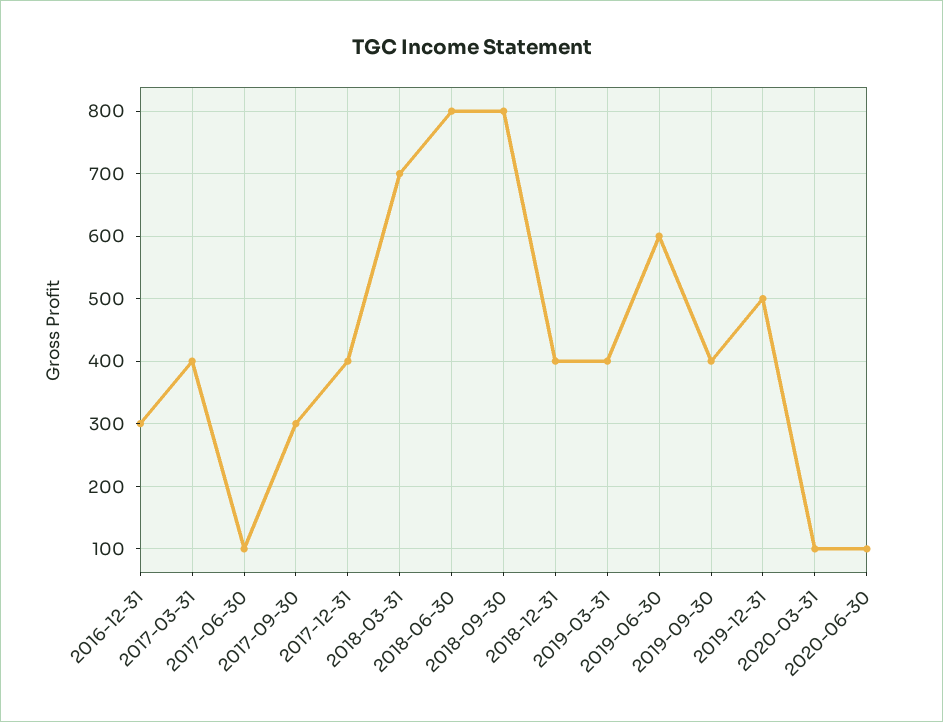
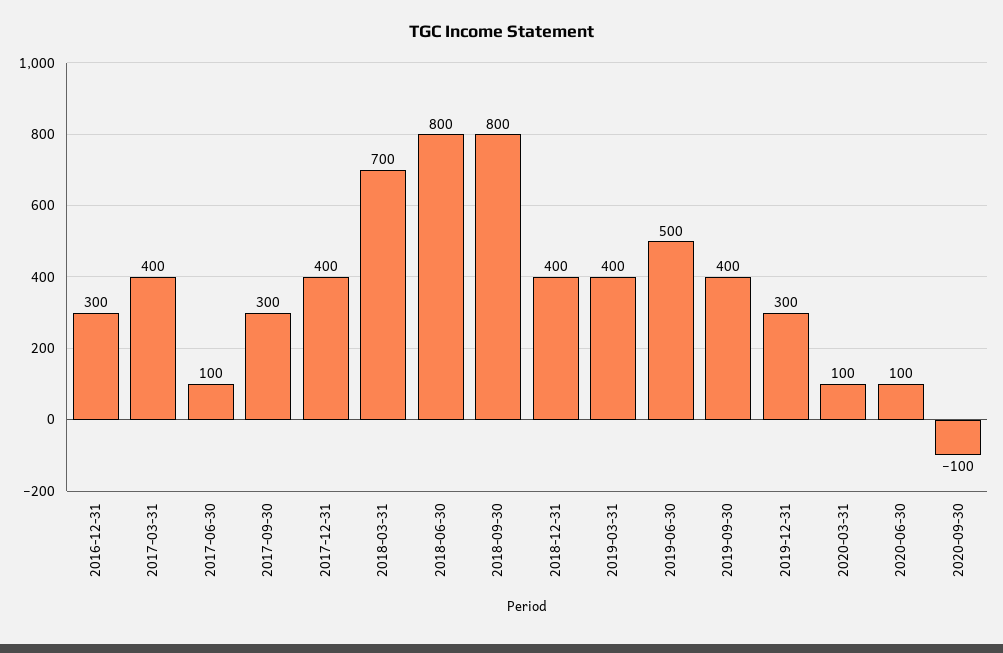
2019-06-30: 600 -> 500
2019-12-31: 500 -> 300
2020-09-30: none -> -100

